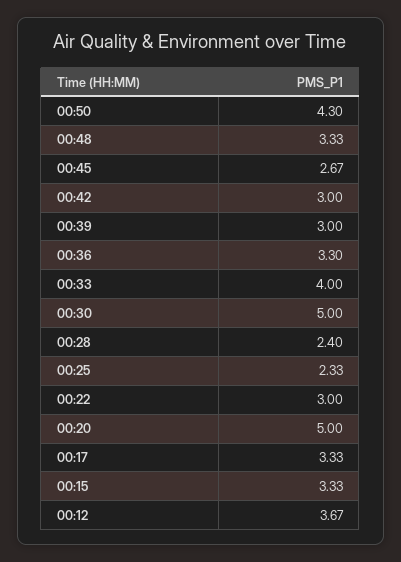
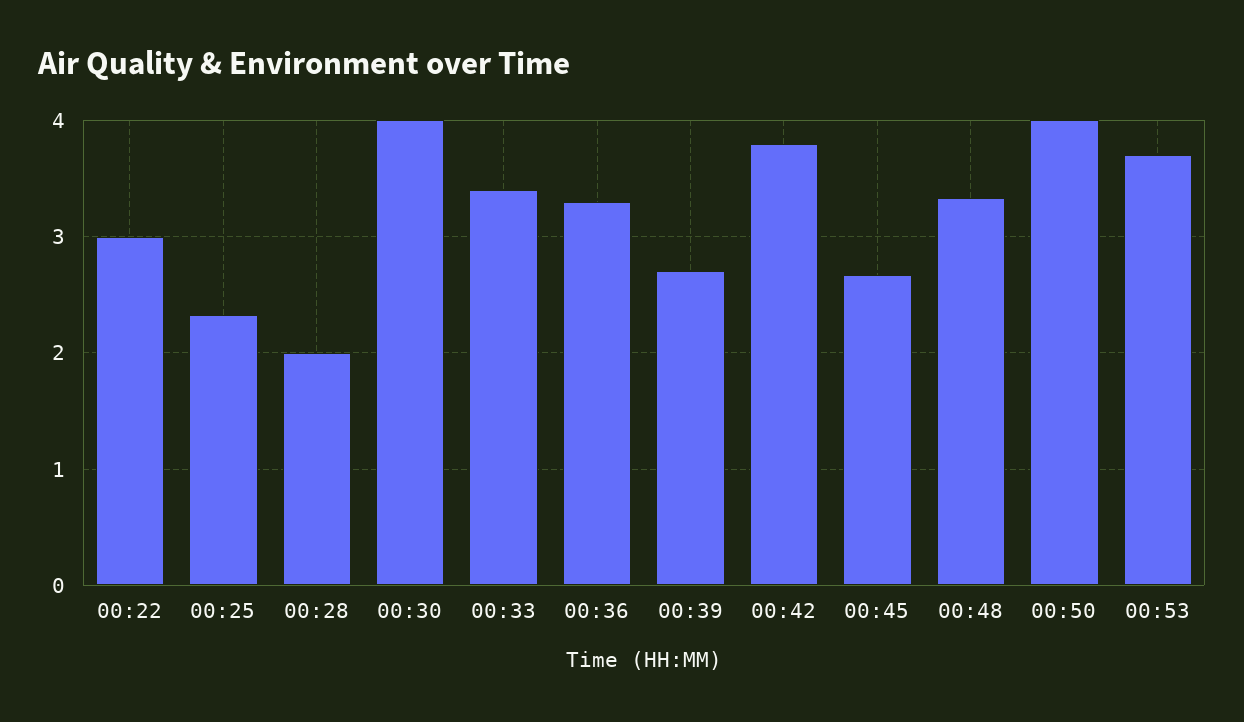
00:50: 4.3 -> 4
00:42: 3 -> 3.8
00:39: 3 -> 2.7
00:33: 4 -> 3.4
00:30: 5 -> 4
00:28: 2.4 -> 2
00:20: 5 -> none
00:17: 3.33 -> none
00:15: 3.33 -> none
00:12: 3.67 -> none
00:53: none -> 3.7

